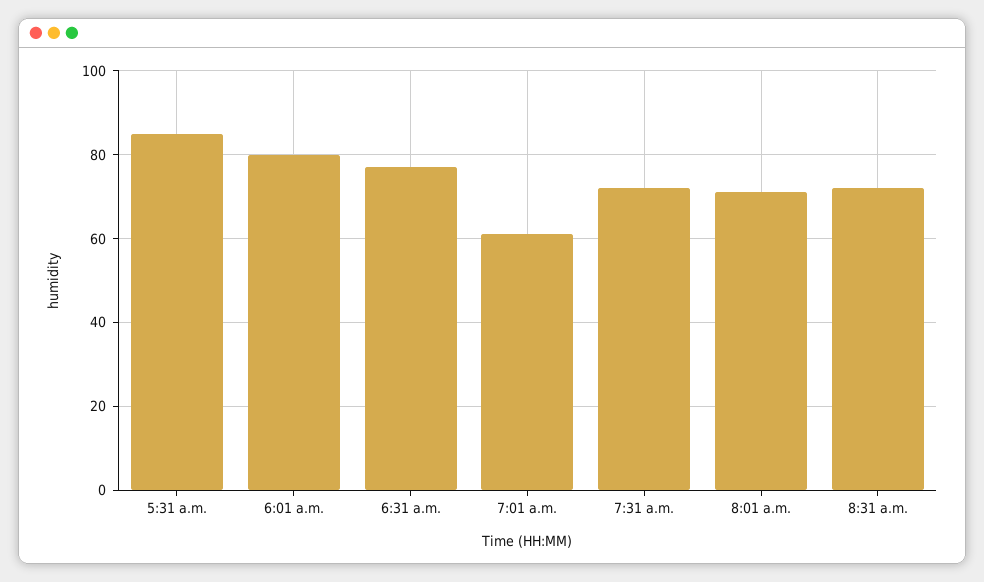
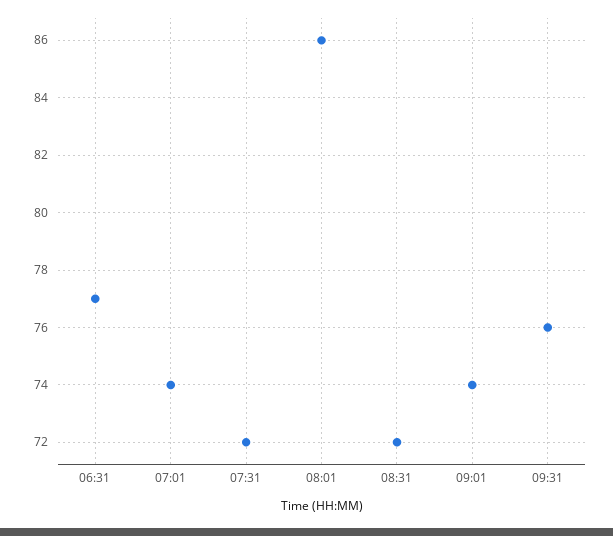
5:31 a.m.: 85 -> none
6:01 a.m.: 80 -> none
7:01 a.m.: 60 -> 74
8:01 a.m.: 70 -> 86
09:01: none -> 74
09:31: none -> 76

